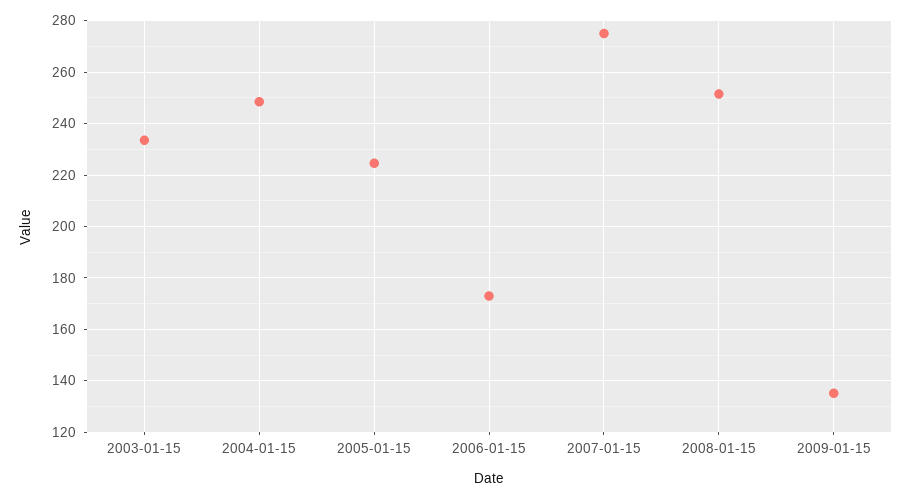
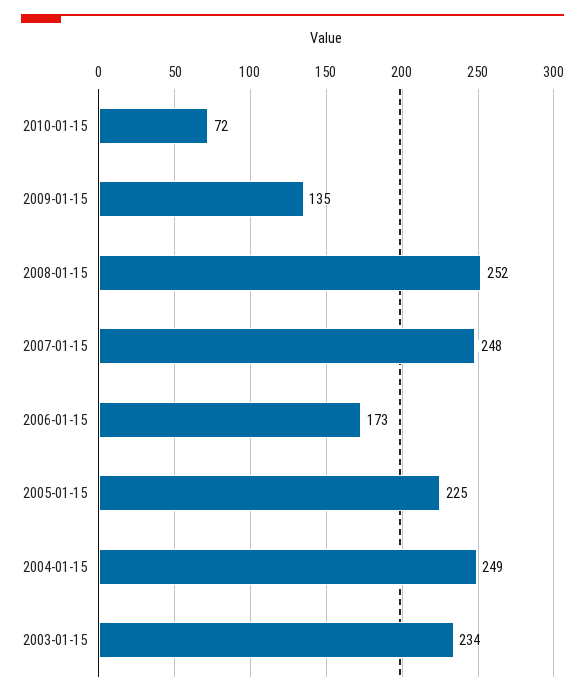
2007-01-15: 275 -> 248
2010-01-15: none -> 72

